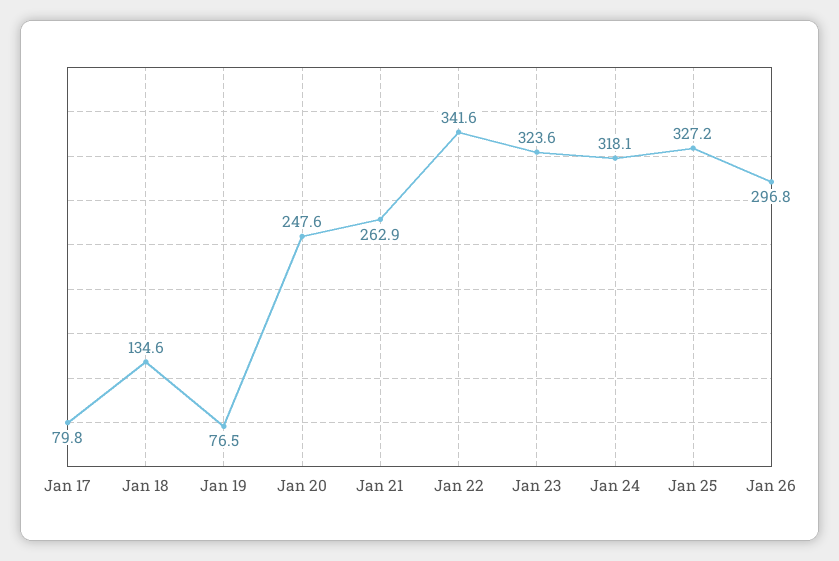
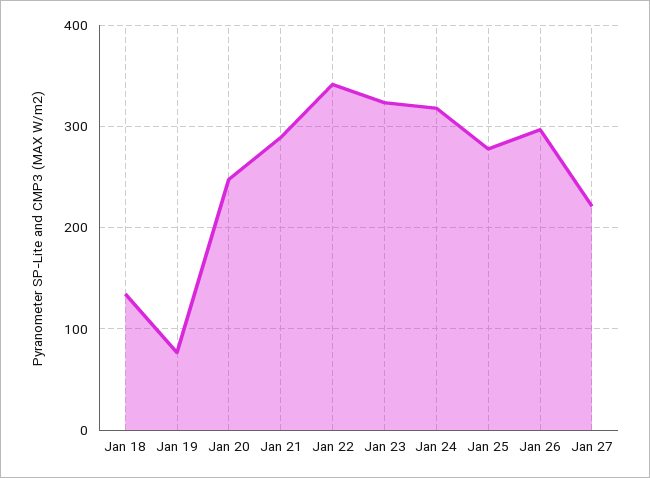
Jan 17: 79.8 -> none
Jan 21: 262.9 -> 290
Jan 25: 327.2 -> 280
Jan 27: none -> 220

